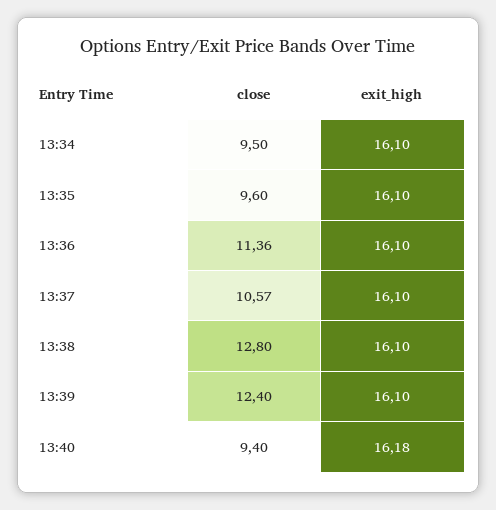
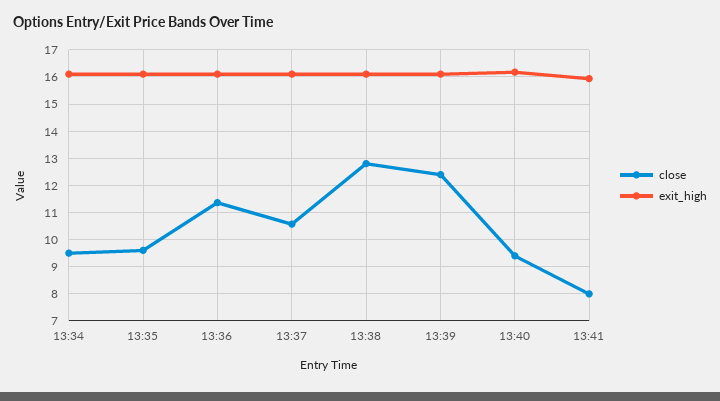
close, 13:41: none -> 8
exit_high, 13:41: none -> 16

